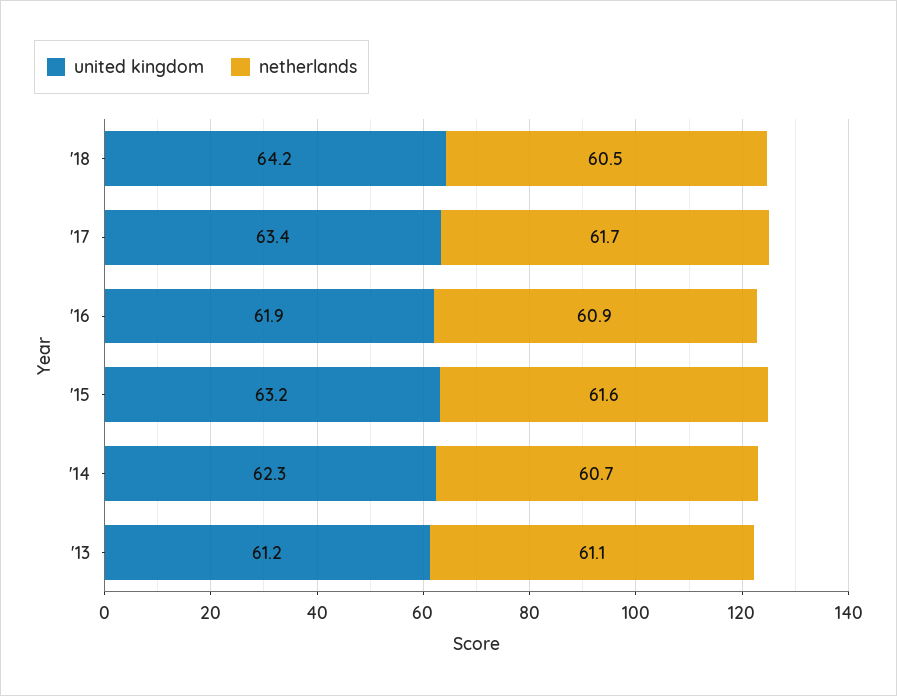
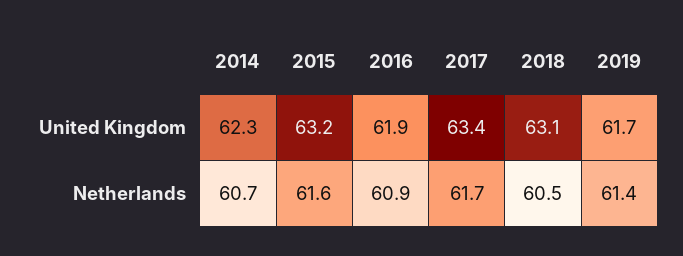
united kingdom, '18: 64.2 -> 63.1
united kingdom, '13: 61.2 -> none
netherlands, '13: 61.1 -> none
united kingdom, 2019: none -> 61.7
netherlands, 2019: none -> 61.4

